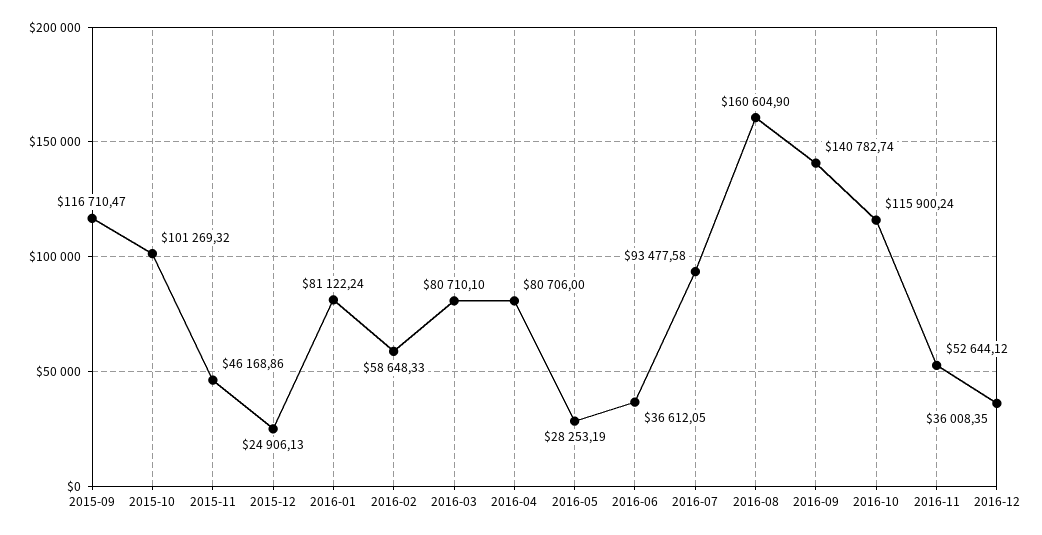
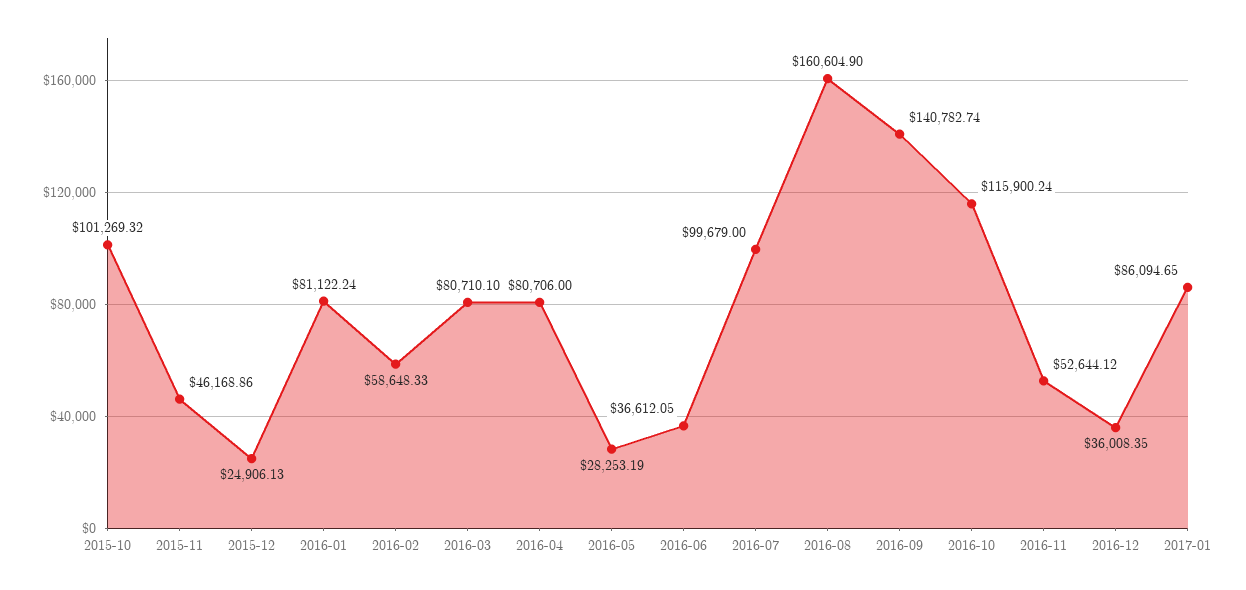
2015-09: 116710.47 -> none
2016-07: 93477.58 -> 99679
2017-01: none -> 86094.65

